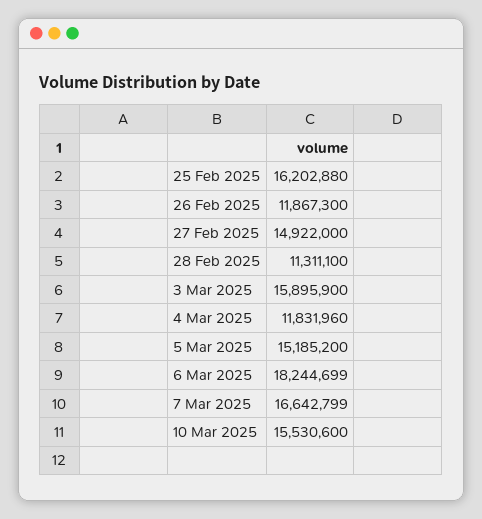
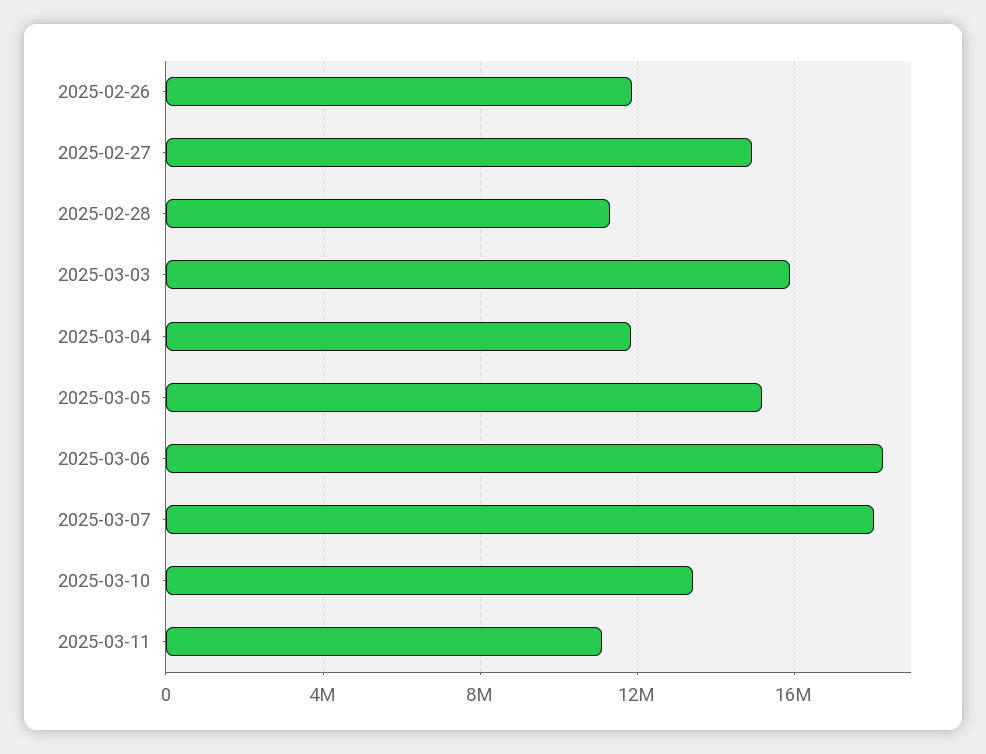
25 Feb 2025: 16202880 -> none
7 Mar 2025: 16642799 -> 18000000
10 Mar 2025: 15530600 -> 13500000
2025-03-11: none -> 11000000

